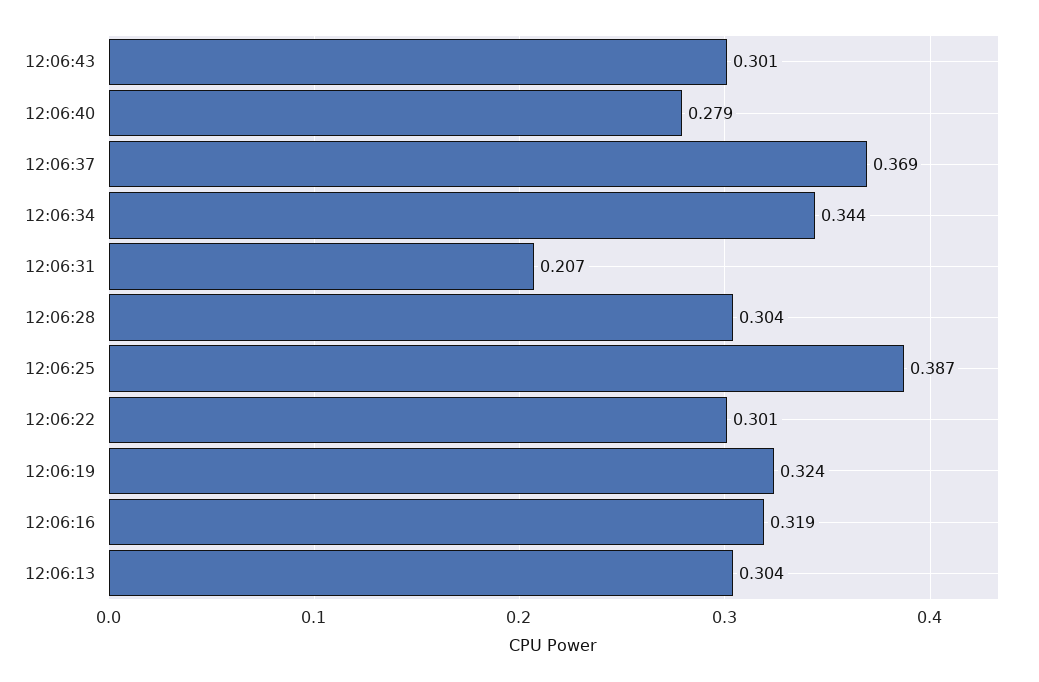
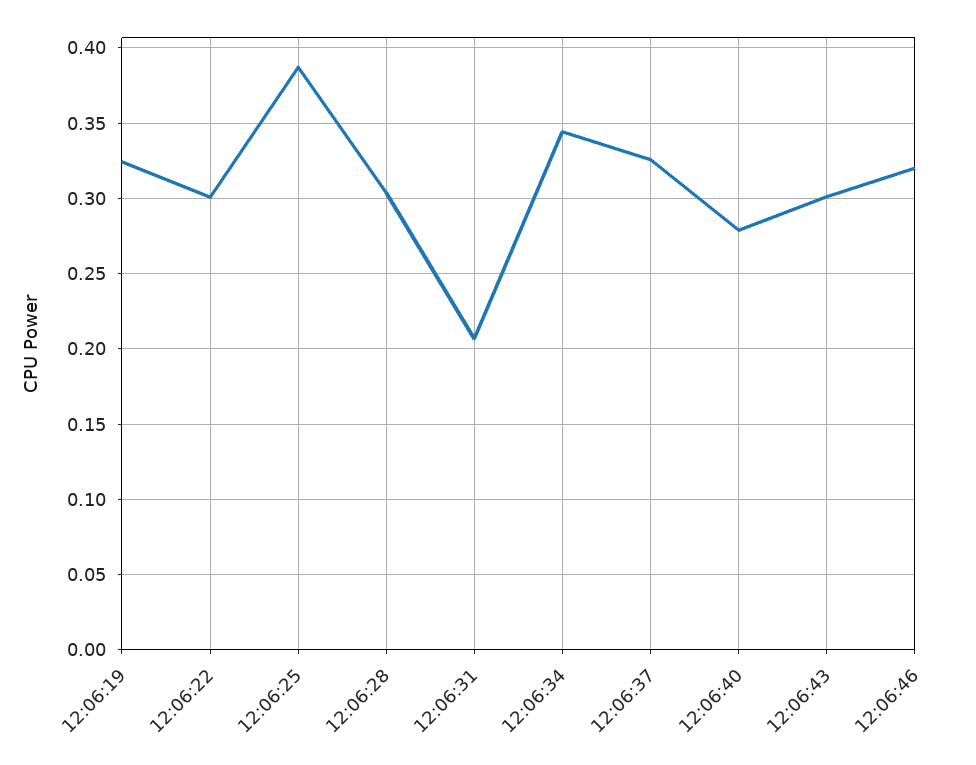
12:06:37: 0.369 -> 0.325
12:06:16: 0.319 -> none
12:06:13: 0.304 -> none
12:06:46: none -> 0.32

